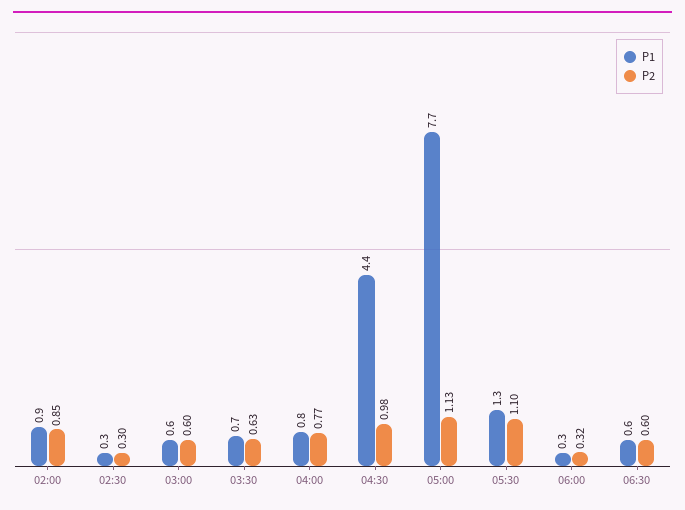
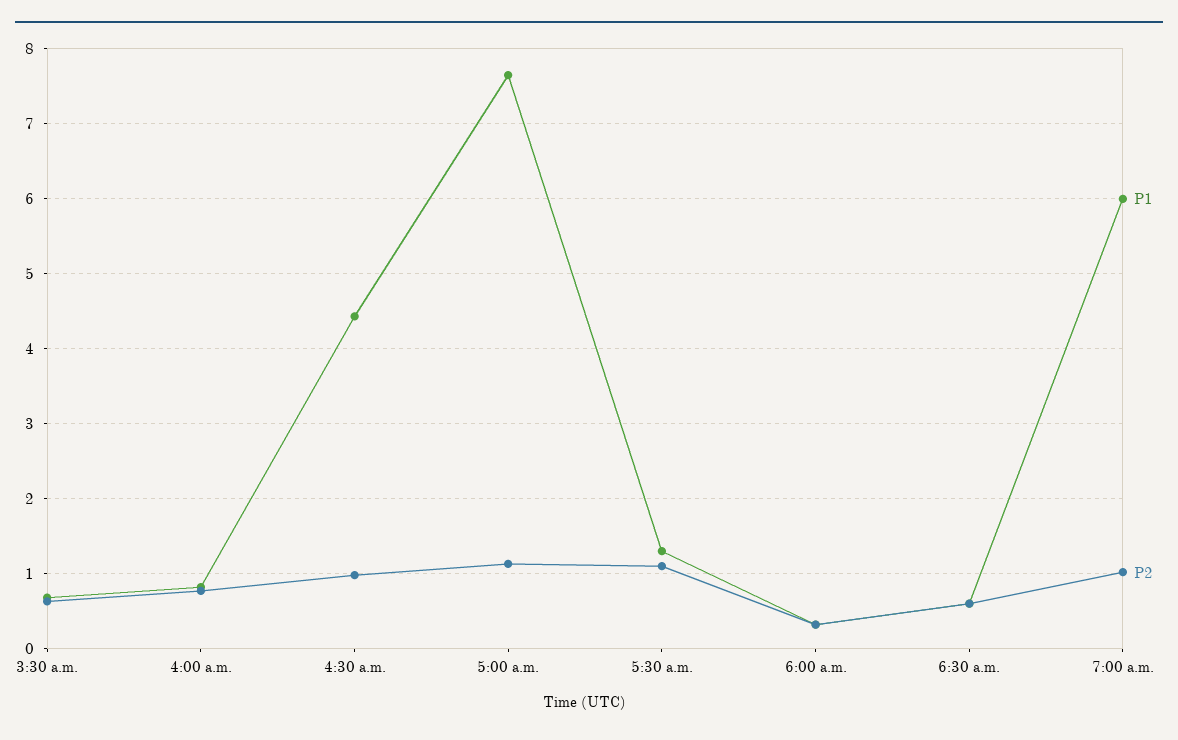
P1, 02:00: 0.9 -> none
P2, 02:00: 0.85 -> none
P1, 02:30: 0.3 -> none
P2, 02:30: 0.3 -> none
P1, 03:00: 0.6 -> none
P2, 03:00: 0.6 -> none
P1, 7:00 a.m.: none -> 6
P2, 7:00 a.m.: none -> 1

